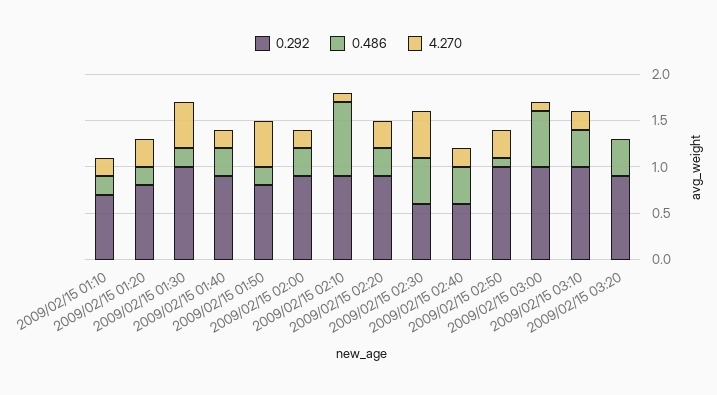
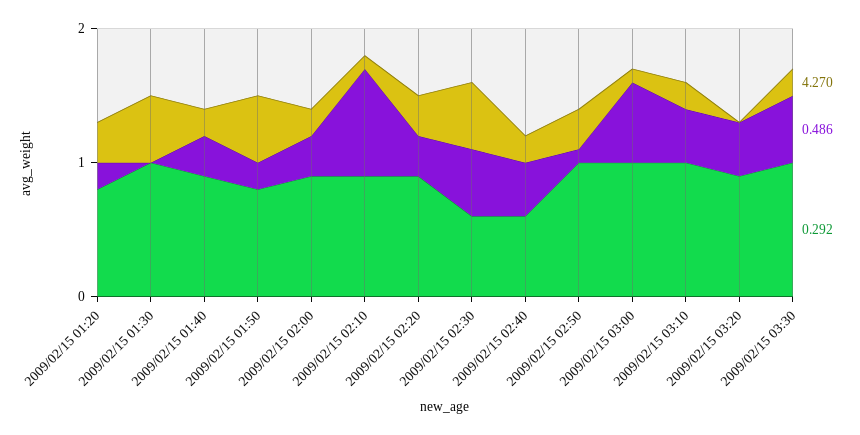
0.292, 2009/02/15 01:10: 0.7 -> none
0.486, 2009/02/15 01:10: 0.2 -> none
4.270, 2009/02/15 01:10: 0.2 -> none
0.486, 2009/02/15 01:30: 0.2 -> 0
4.270, 2009/02/15 03:30: none -> 0.2
0.486, 2009/02/15 03:30: none -> 0.5
0.292, 2009/02/15 03:30: none -> 1

